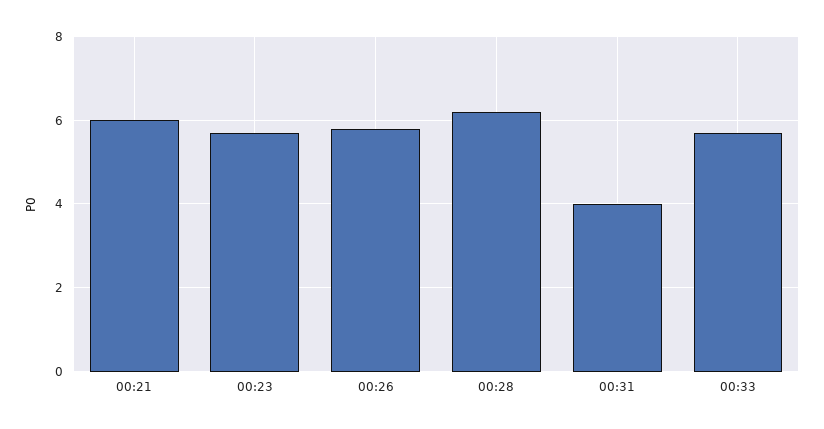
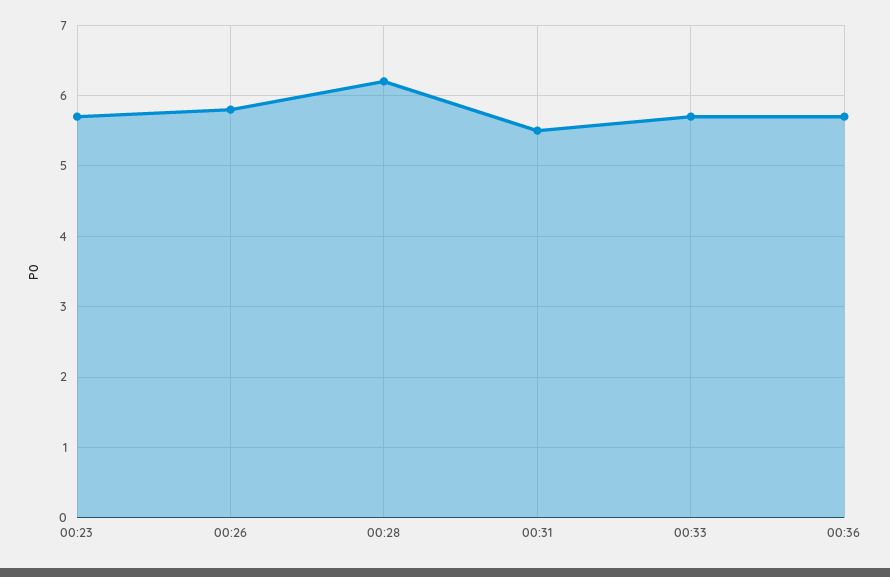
00:21: 6 -> none
00:31: 4 -> 5.5
00:36: none -> 5.7

